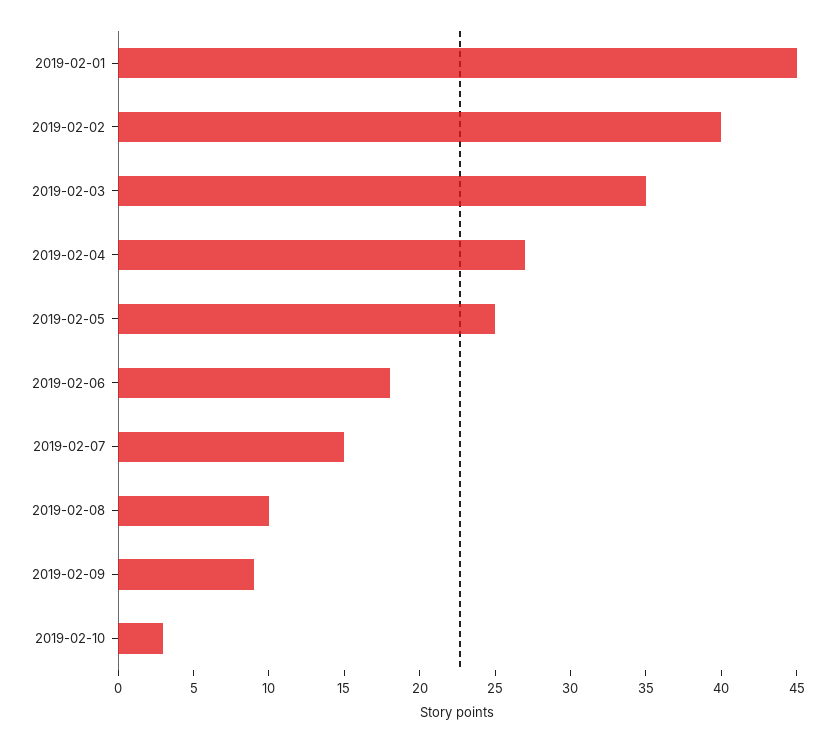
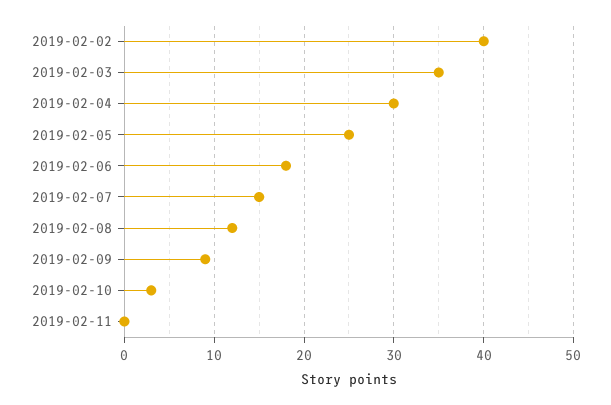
2019-02-01: 45 -> none
2019-02-04: 27 -> 30
2019-02-08: 10 -> 12
2019-02-11: none -> 0

